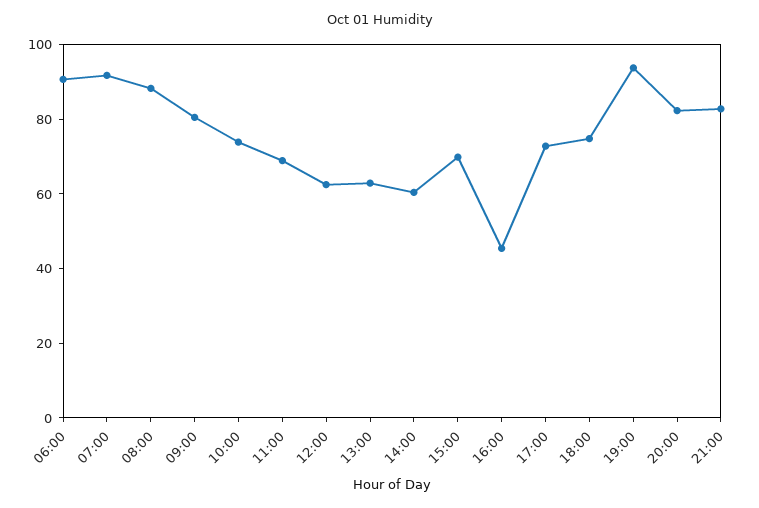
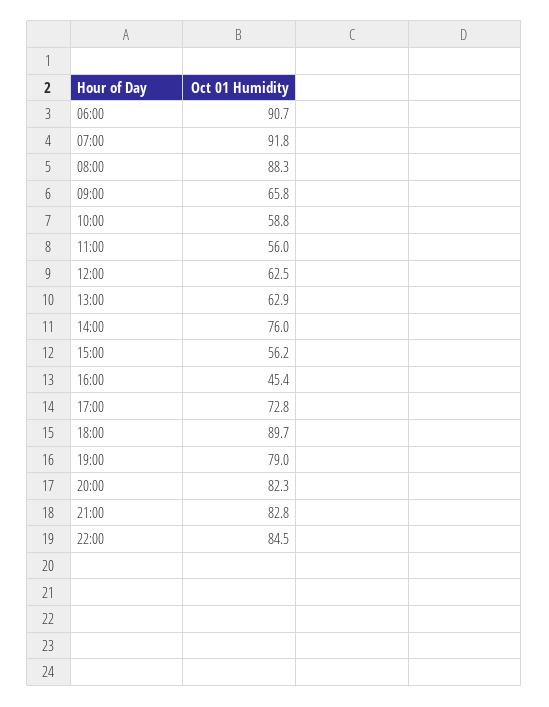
09:00: 80 -> 65.8
10:00: 75 -> 58.8
11:00: 70 -> 56
14:00: 60 -> 76
15:00: 70 -> 56.2
18:00: 75 -> 89.7
19:00: 95 -> 79
22:00: none -> 84.5

